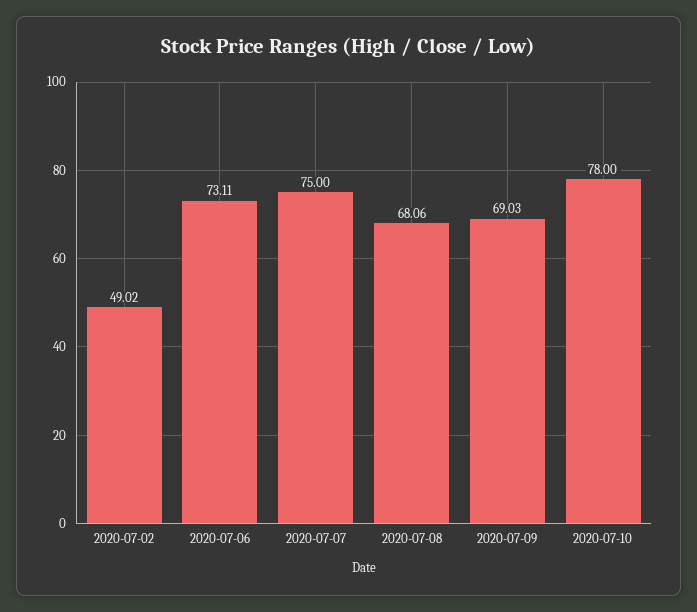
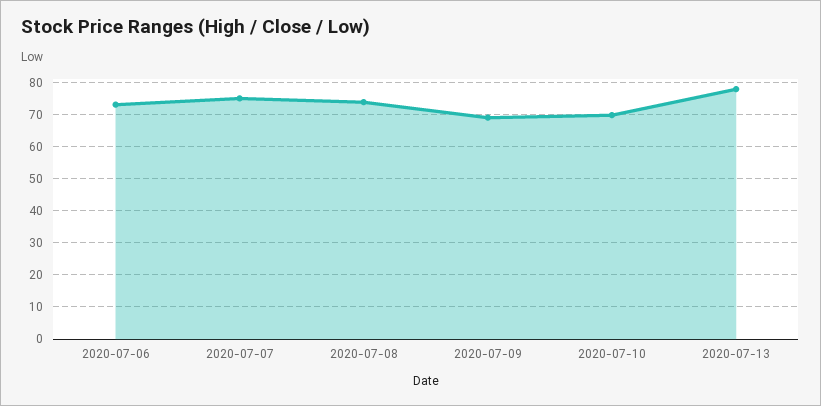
2020-07-02: 49.02 -> none
2020-07-08: 68.06 -> 74
2020-07-10: 78 -> 70
2020-07-13: none -> 78

